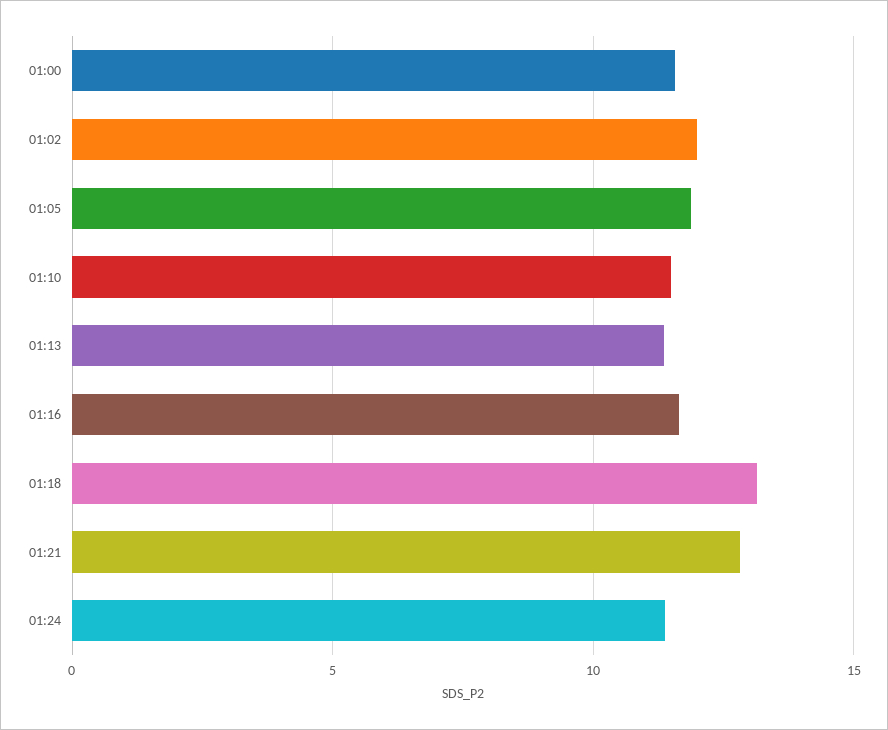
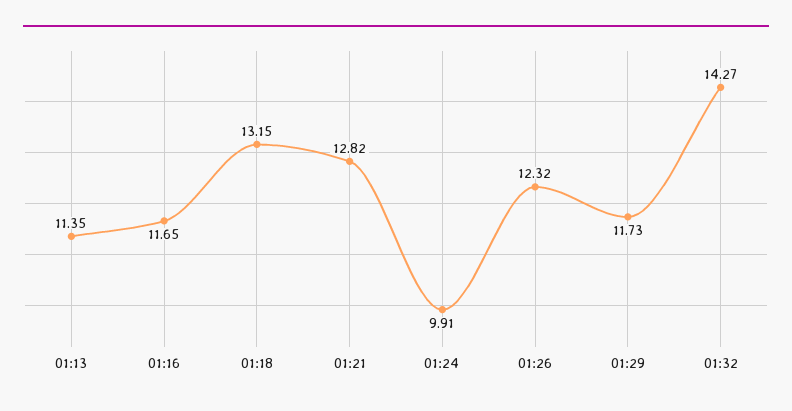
01:00: 11.5 -> none
01:02: 12 -> none
01:05: 12 -> none
01:10: 11.5 -> none
01:24: 11.5 -> 9.91
01:26: none -> 12.32
01:29: none -> 11.73
01:32: none -> 14.27

